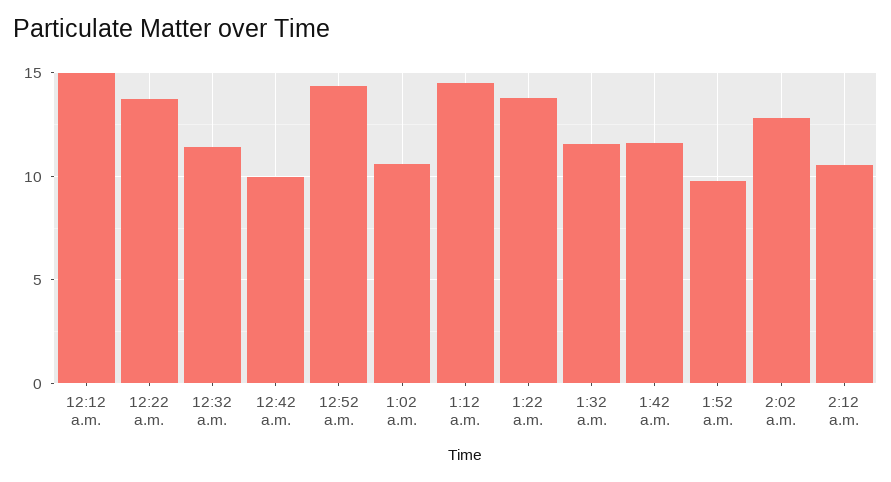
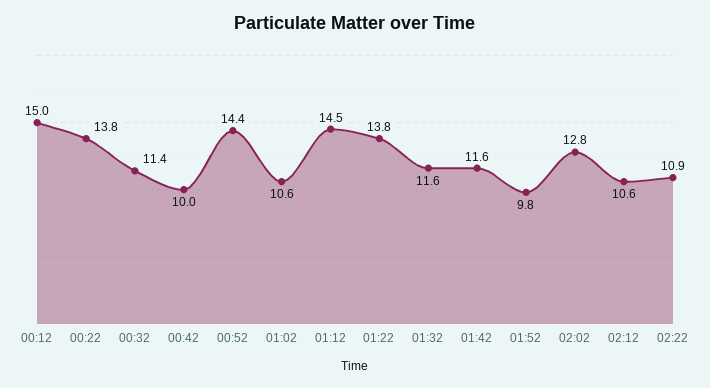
02:22: none -> 10.9

